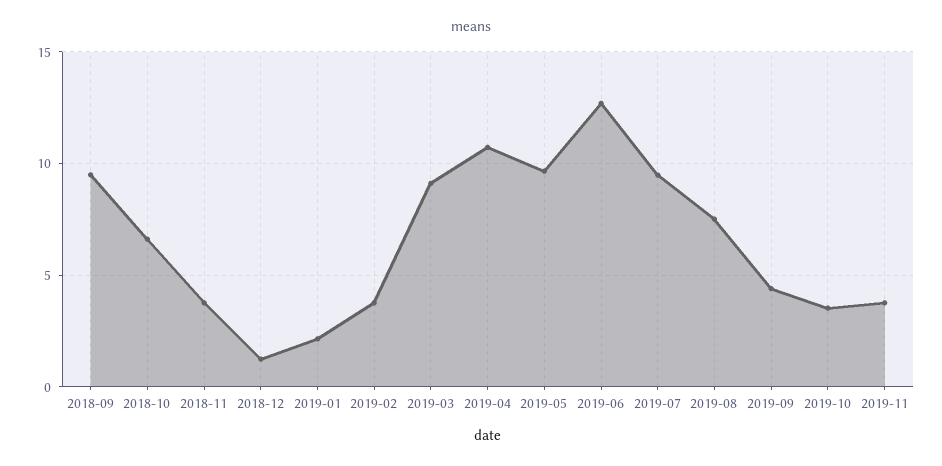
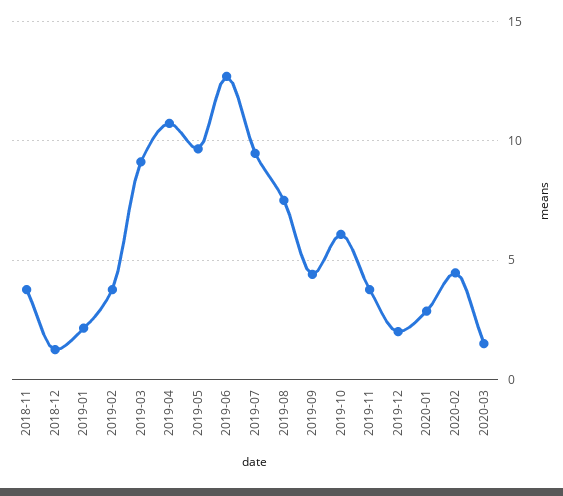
2018-09: 9.5 -> none
2018-10: 6.5 -> none
2019-10: 3.5 -> 6
2019-12: none -> 2
2020-01: none -> 3
2020-02: none -> 4.5
2020-03: none -> 1.5

